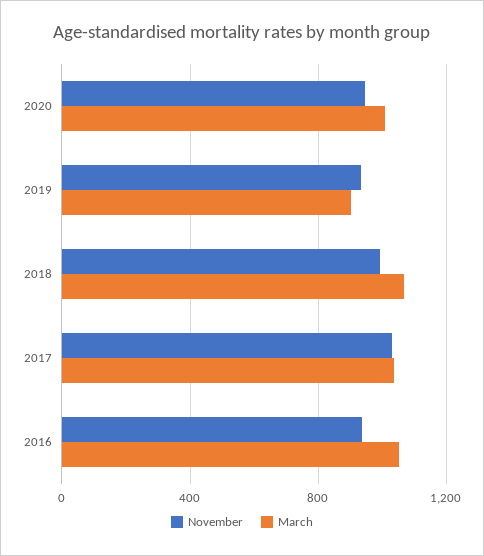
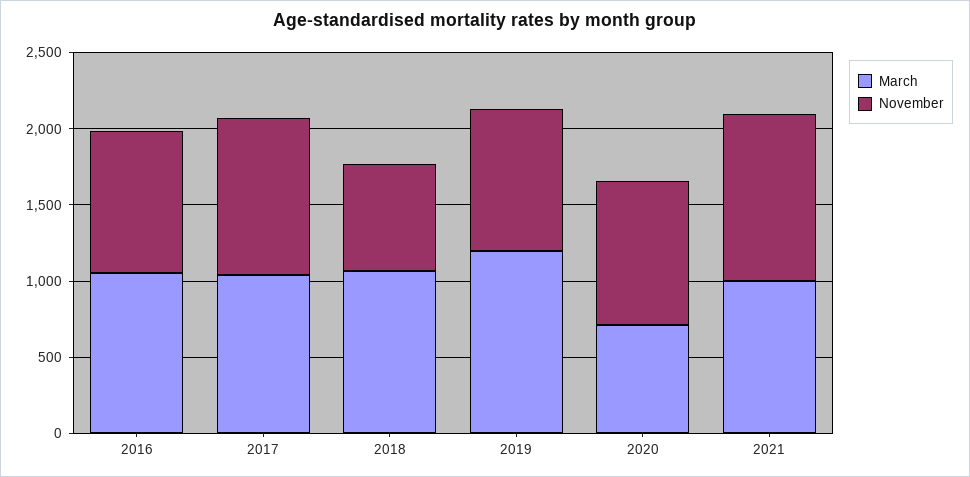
March, 2020: 1000 -> 700
March, 2019: 900 -> 1200
November, 2018: 1000 -> 700
March, 2021: none -> 1000
November, 2021: none -> 1100

